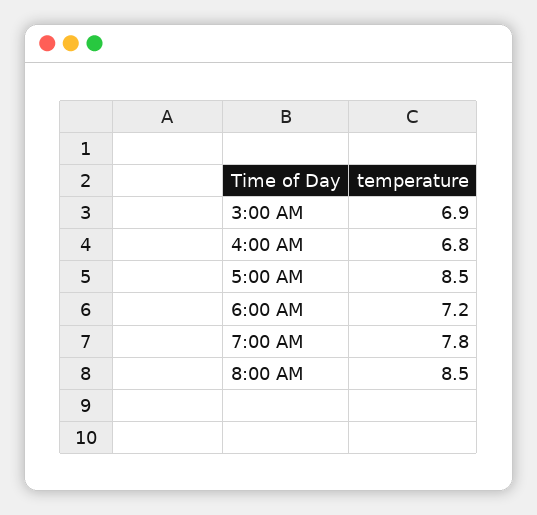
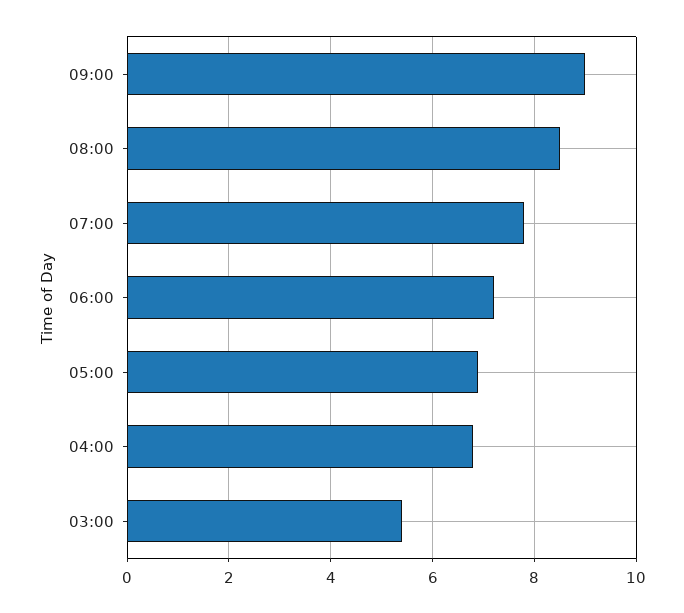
3:00 AM: 6.9 -> 5.5
5:00 AM: 8.5 -> 7
09:00: none -> 9

